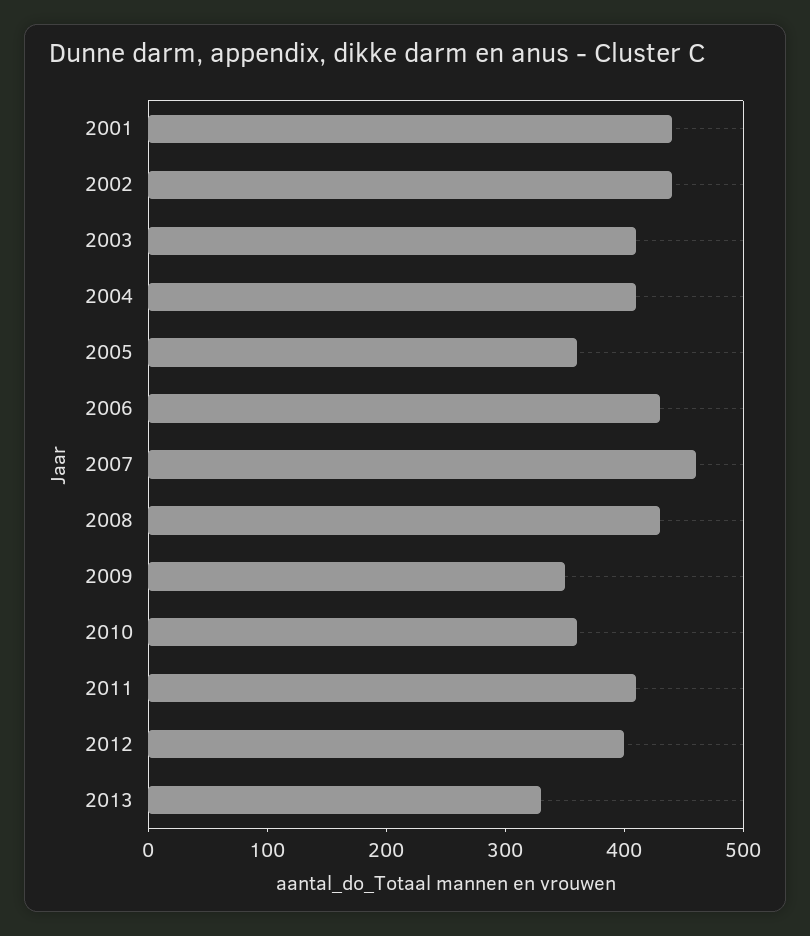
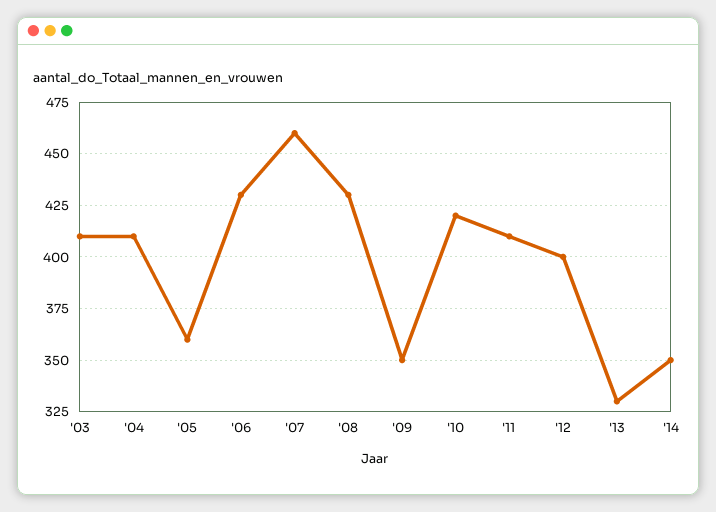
2001: 440 -> none
2002: 440 -> none
2010: 360 -> 420
'14: none -> 350

